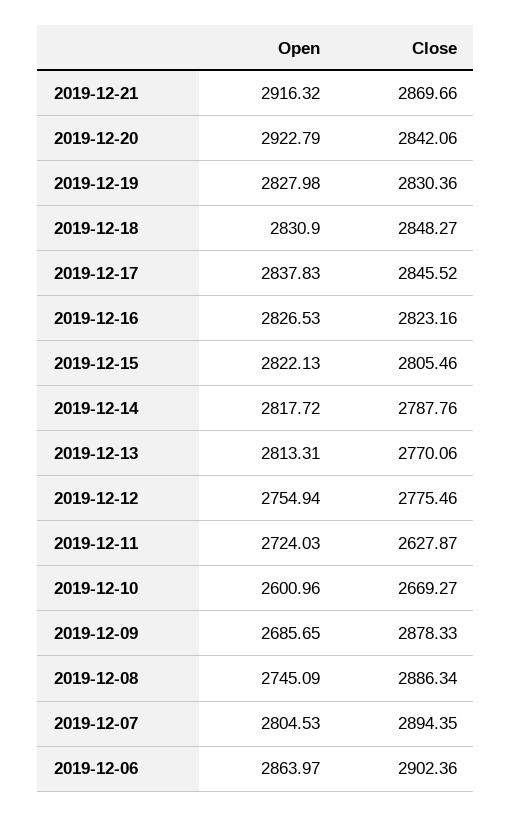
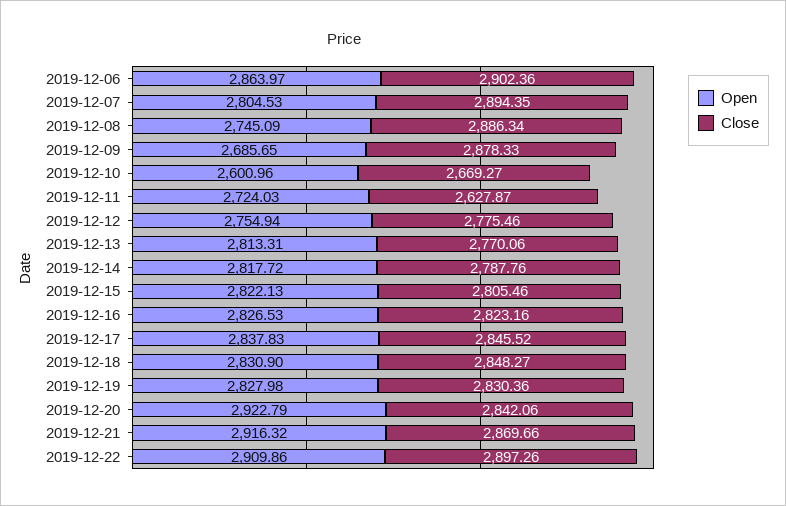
Open, 2019-12-22: none -> 2909.86
Close, 2019-12-22: none -> 2897.26

